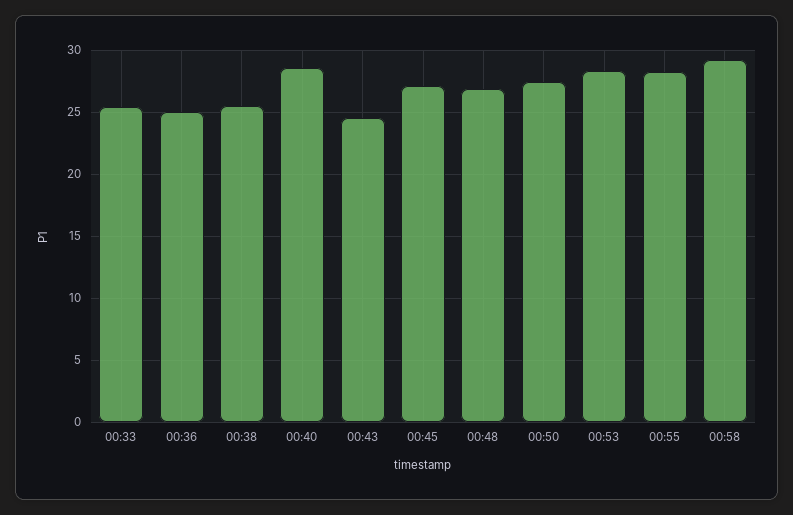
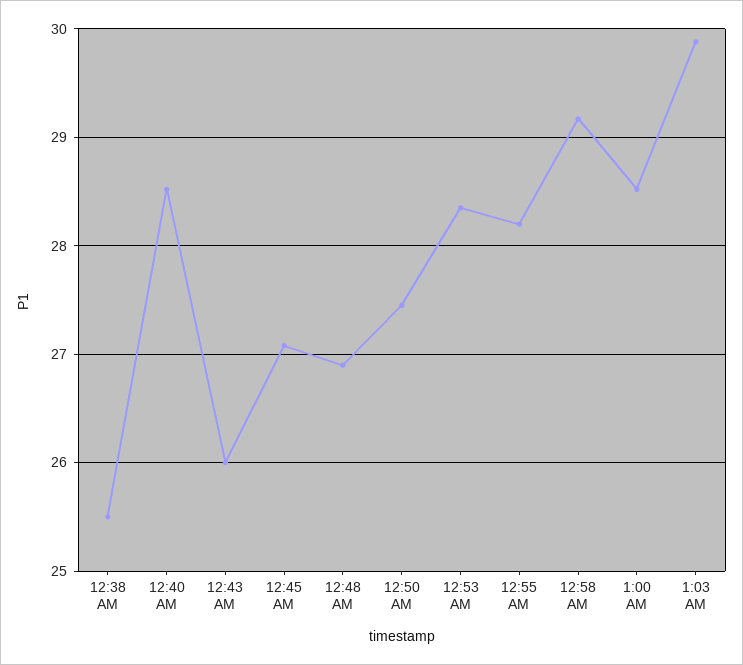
00:33: 25.5 -> none
00:36: 25 -> none
00:43: 24.5 -> 26
1:00 AM: none -> 28.5
1:03 AM: none -> 29.9

